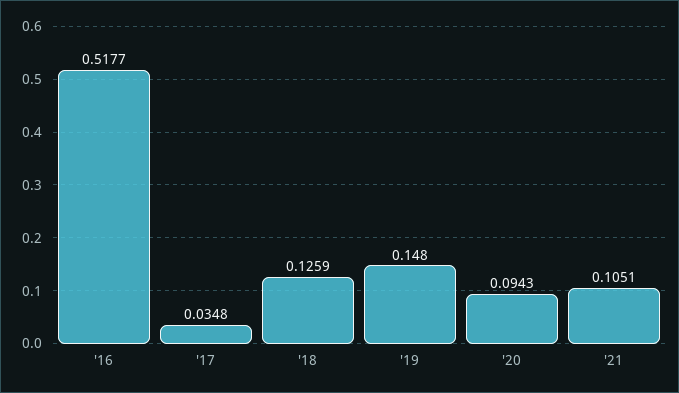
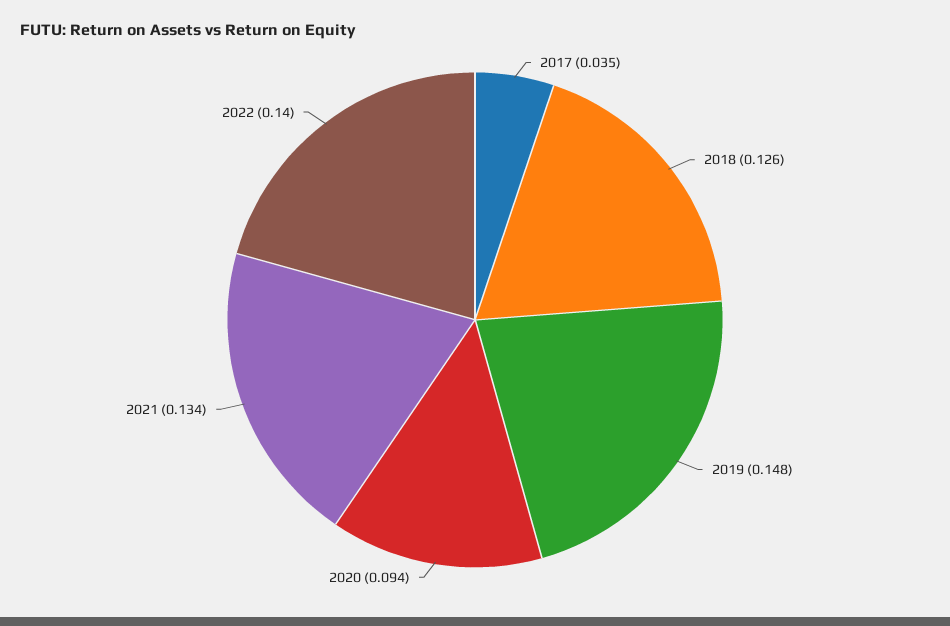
'16: 0.5177 -> none
'21: 0.1051 -> 0.134
2022: none -> 0.14

